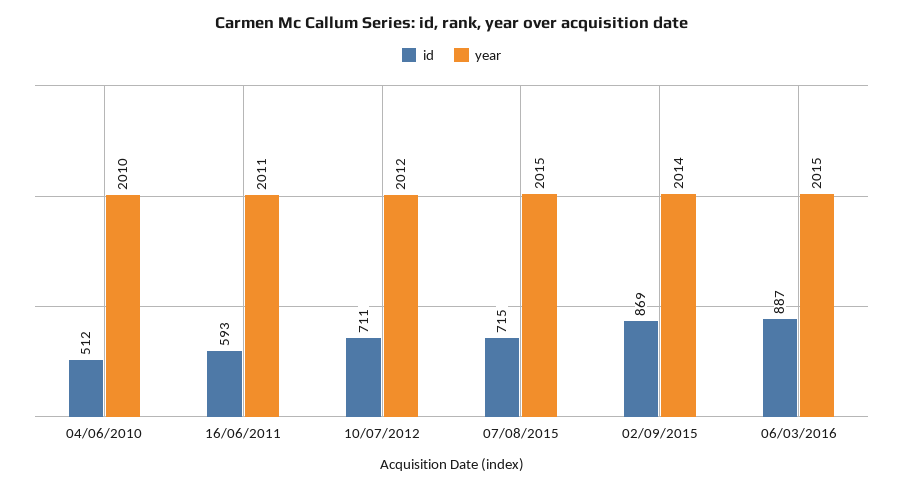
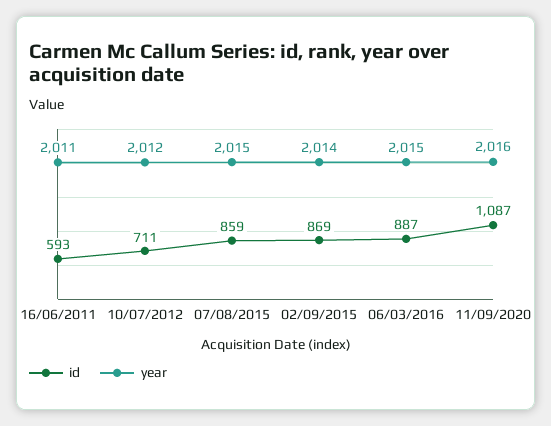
id, 04/06/2010: 512 -> none
year, 04/06/2010: 2010 -> none
id, 07/08/2015: 715 -> 859
id, 11/09/2020: none -> 1087
year, 11/09/2020: none -> 2016

